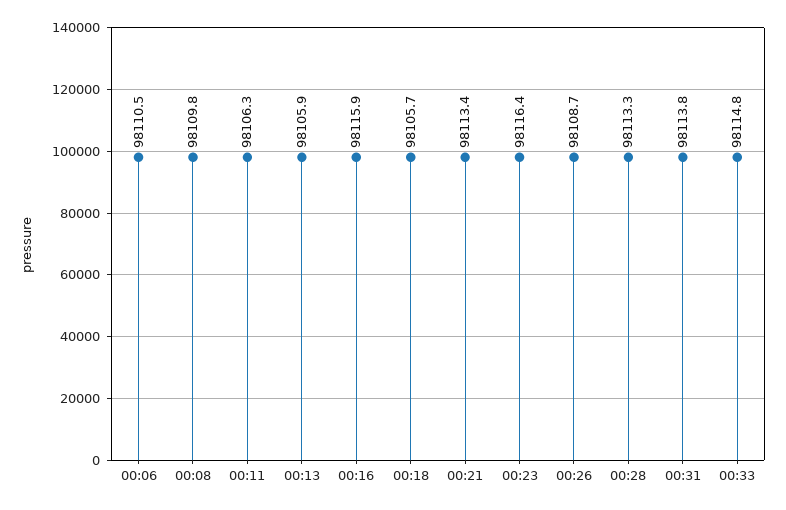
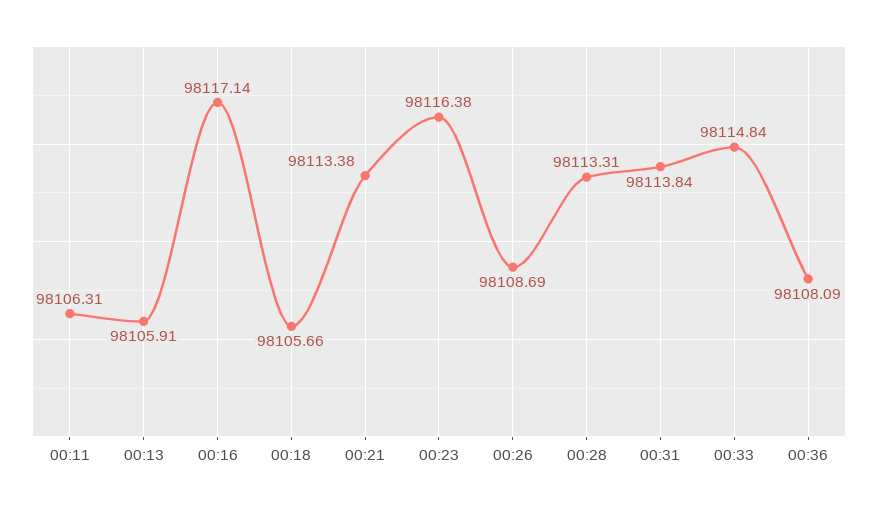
00:06: 98110.5 -> none
00:08: 98109.8 -> none
00:16: 98115.9 -> 98117.14
00:36: none -> 98108.09

